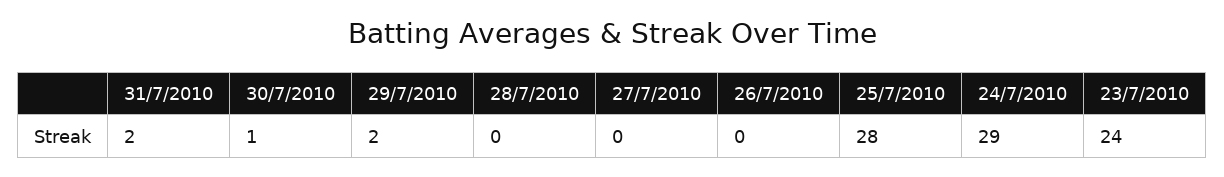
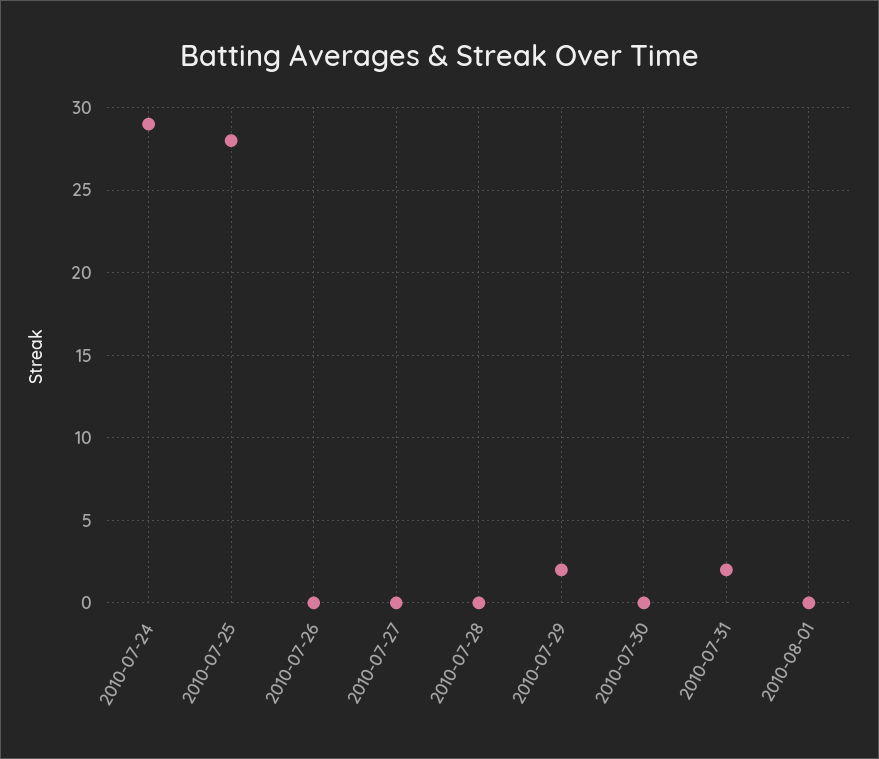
30/7/2010: 1 -> 0
23/7/2010: 24 -> none
2010-08-01: none -> 0

